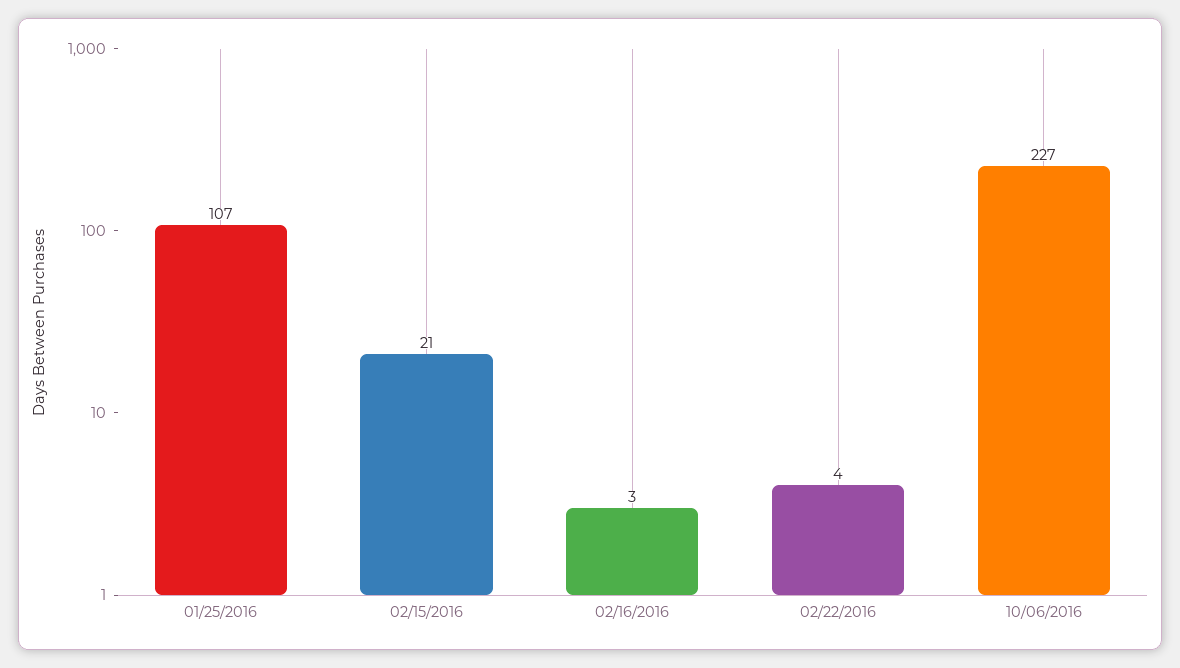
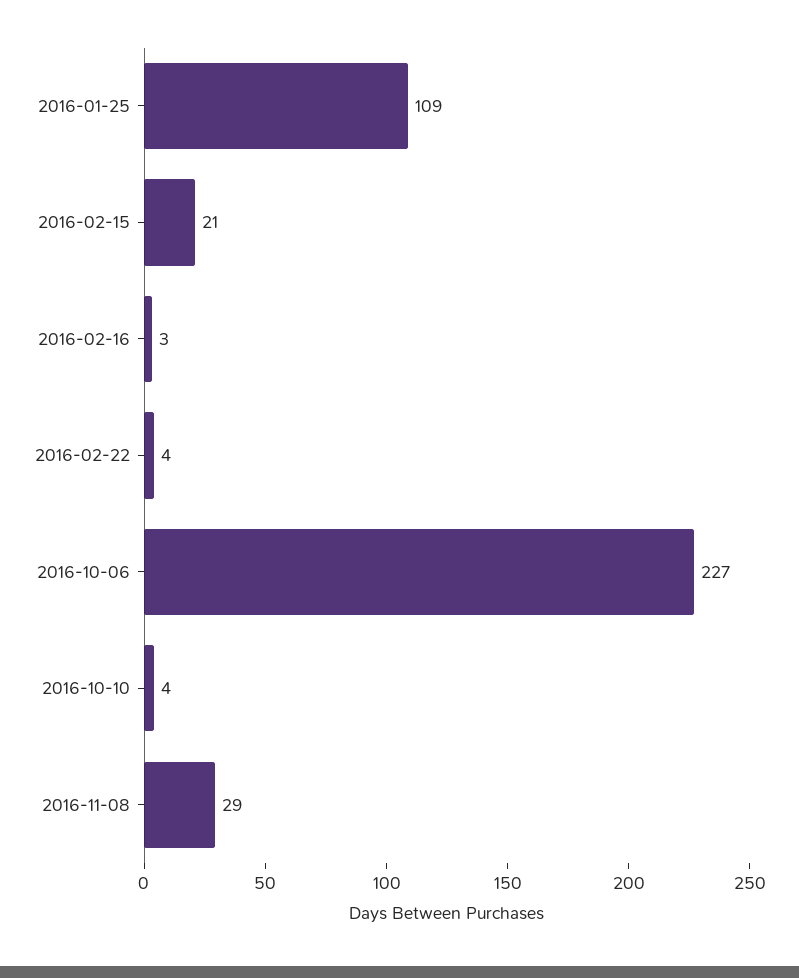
01/25/2016: 107 -> 109
2016-10-10: none -> 4
2016-11-08: none -> 29

